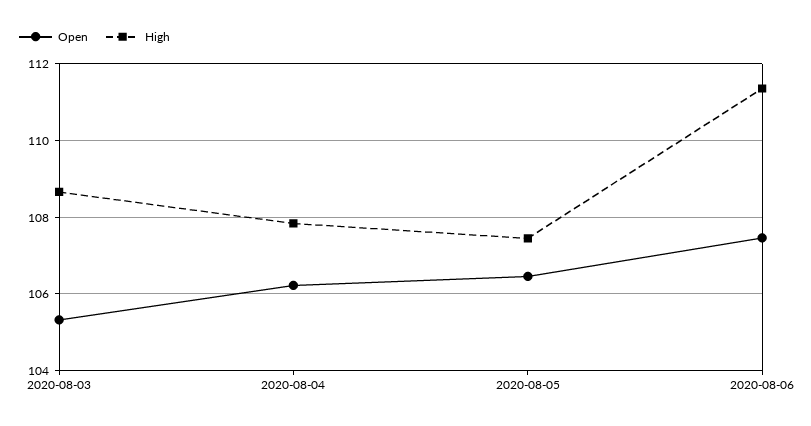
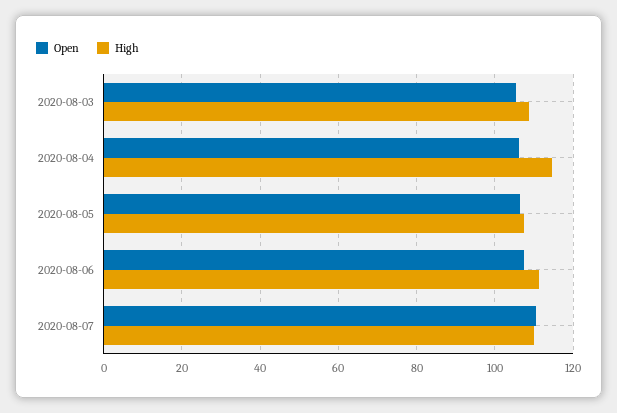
High, 2020-08-04: 107.8 -> 114
Open, 2020-08-07: none -> 110
High, 2020-08-07: none -> 110

